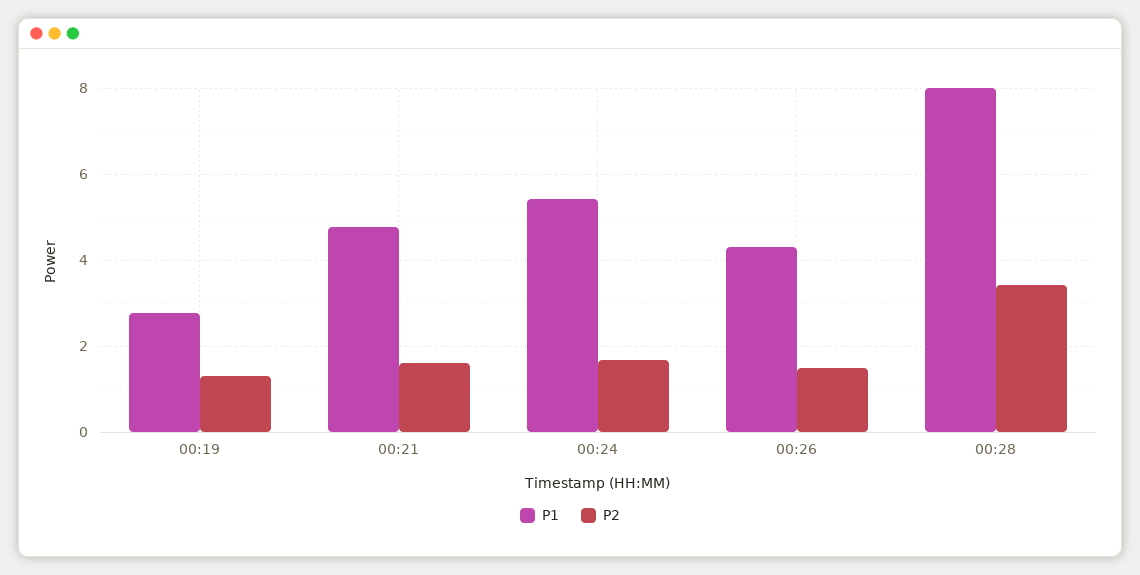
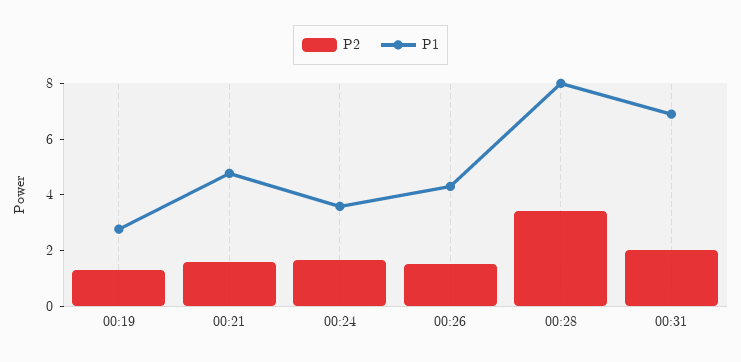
P1, 00:24: 5.4 -> 3.5
P2, 00:31: none -> 2
P1, 00:31: none -> 7

